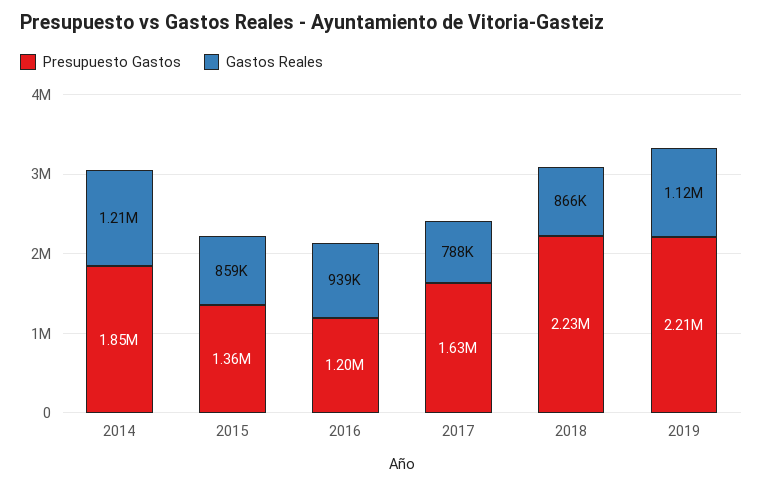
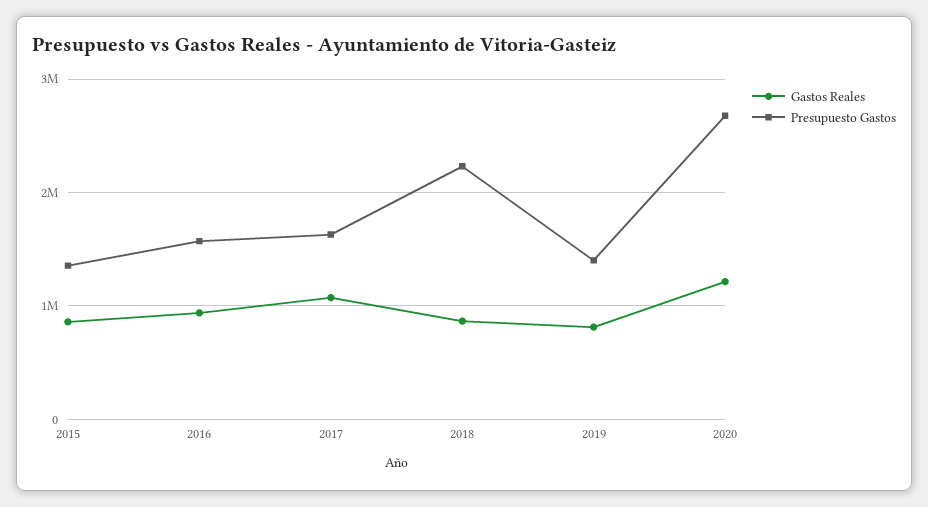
Presupuesto Gastos, 2014: 1850000 -> none
Gastos Reales, 2014: 1210000 -> none
Presupuesto Gastos, 2016: 1200000 -> 1600000
Gastos Reales, 2017: 788000 -> 1100000
Presupuesto Gastos, 2019: 2210000 -> 1400000
Gastos Reales, 2019: 1120000 -> 800000
Gastos Reales, 2020: none -> 1200000
Presupuesto Gastos, 2020: none -> 2700000

